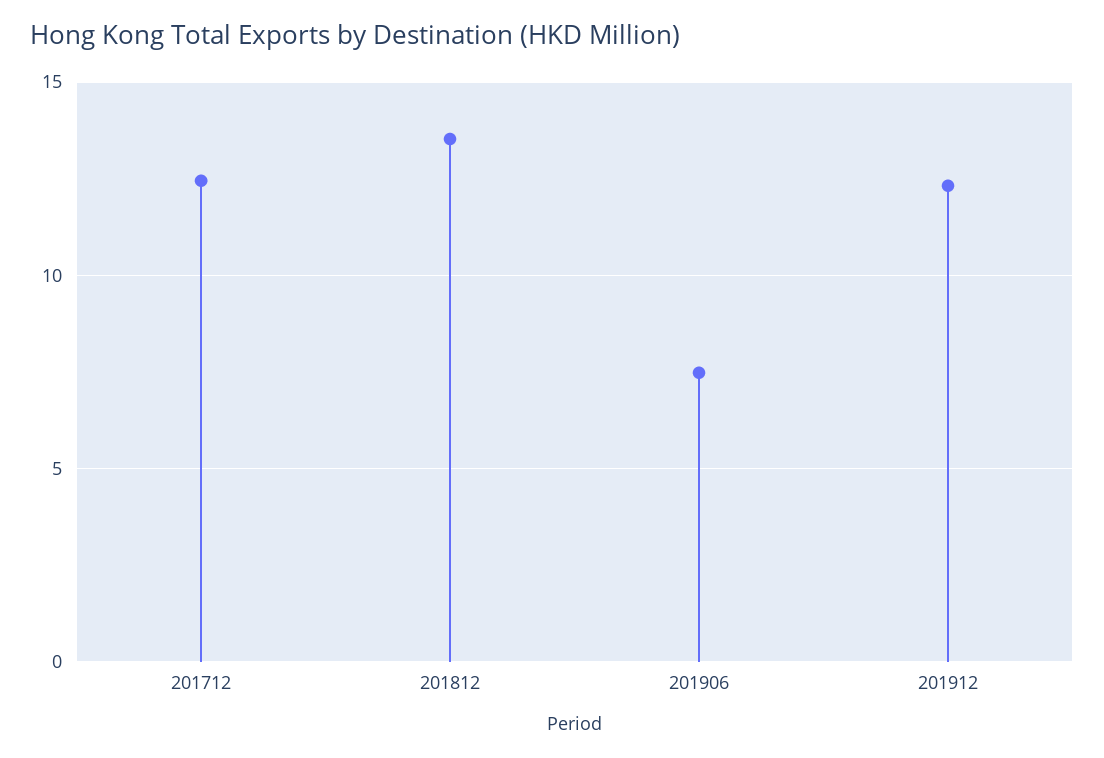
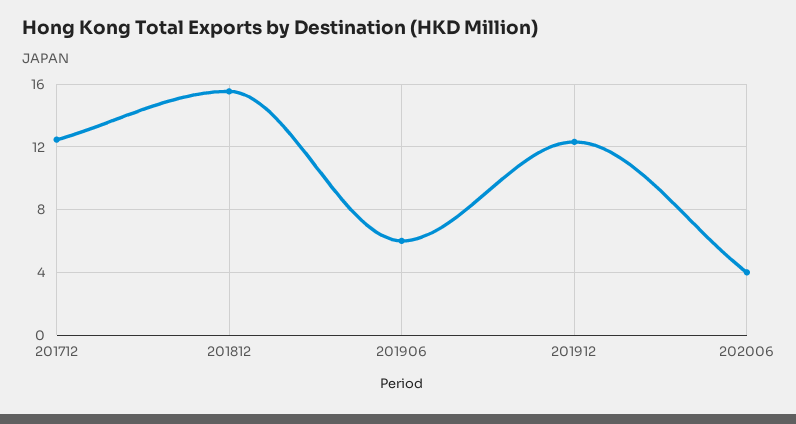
201812: 13.5 -> 15.5
201906: 7.5 -> 6
202006: none -> 4

